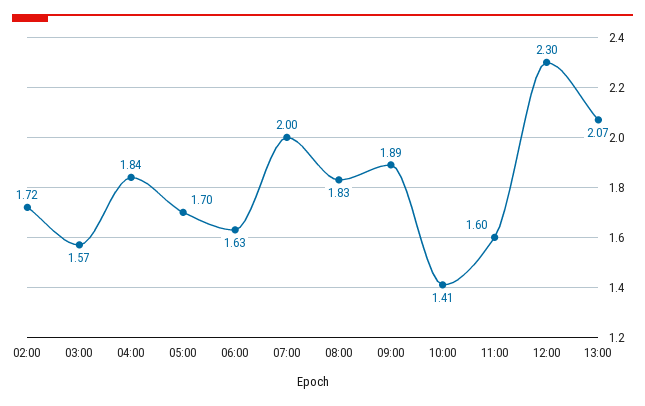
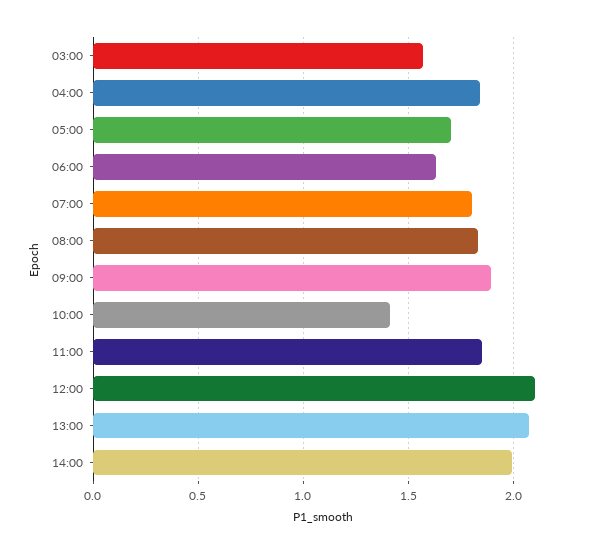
02:00: 1.72 -> none
07:00: 2 -> 1.8
11:00: 1.6 -> 1.85
12:00: 2.3 -> 2.1
14:00: none -> 2

